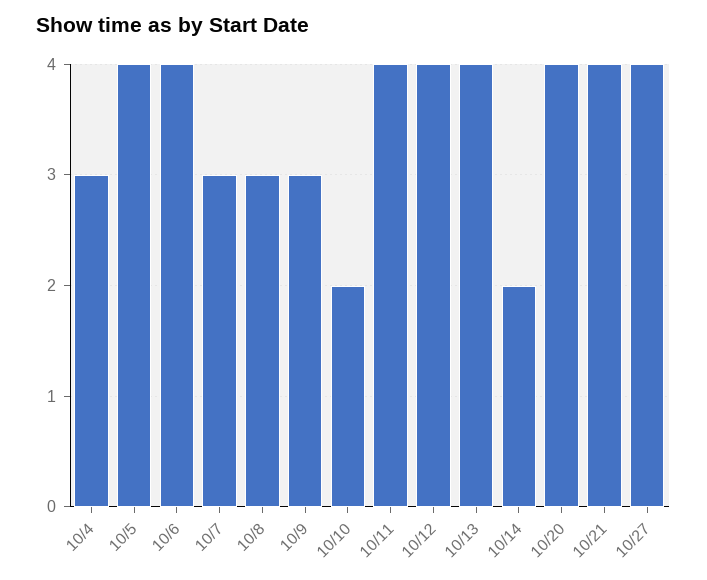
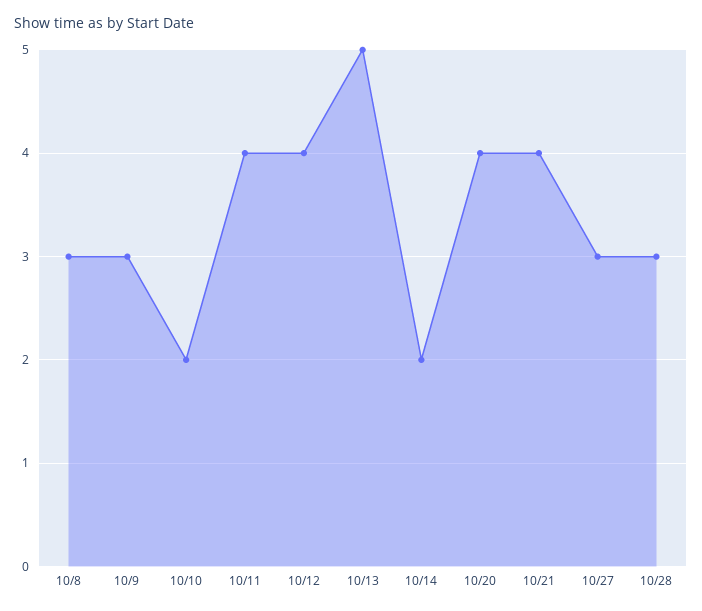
10/4: 3 -> none
10/5: 4 -> none
10/6: 4 -> none
10/7: 3 -> none
10/13: 4 -> 5
10/27: 4 -> 3
10/28: none -> 3

